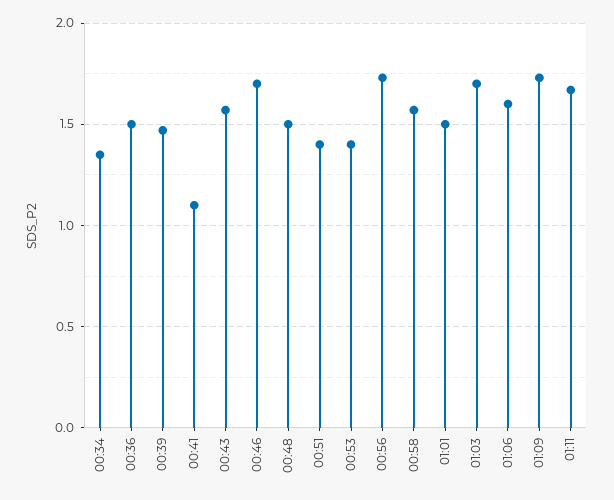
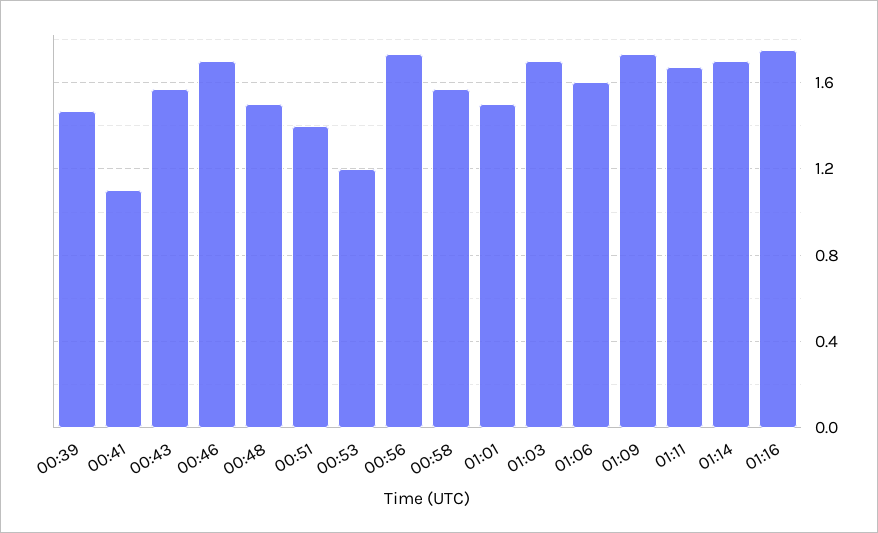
00:34: 1.35 -> none
00:36: 1.5 -> none
00:53: 1.4 -> 1.2
01:14: none -> 1.7
01:16: none -> 1.75

